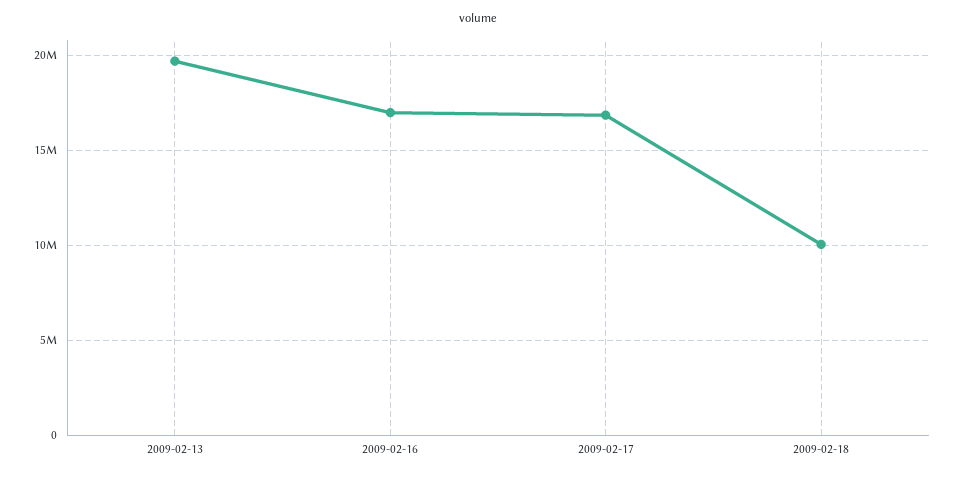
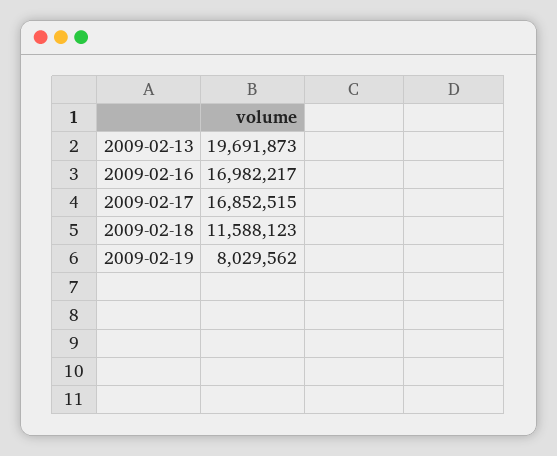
2009-02-18: 10000000 -> 11588123
2009-02-19: none -> 8029562

